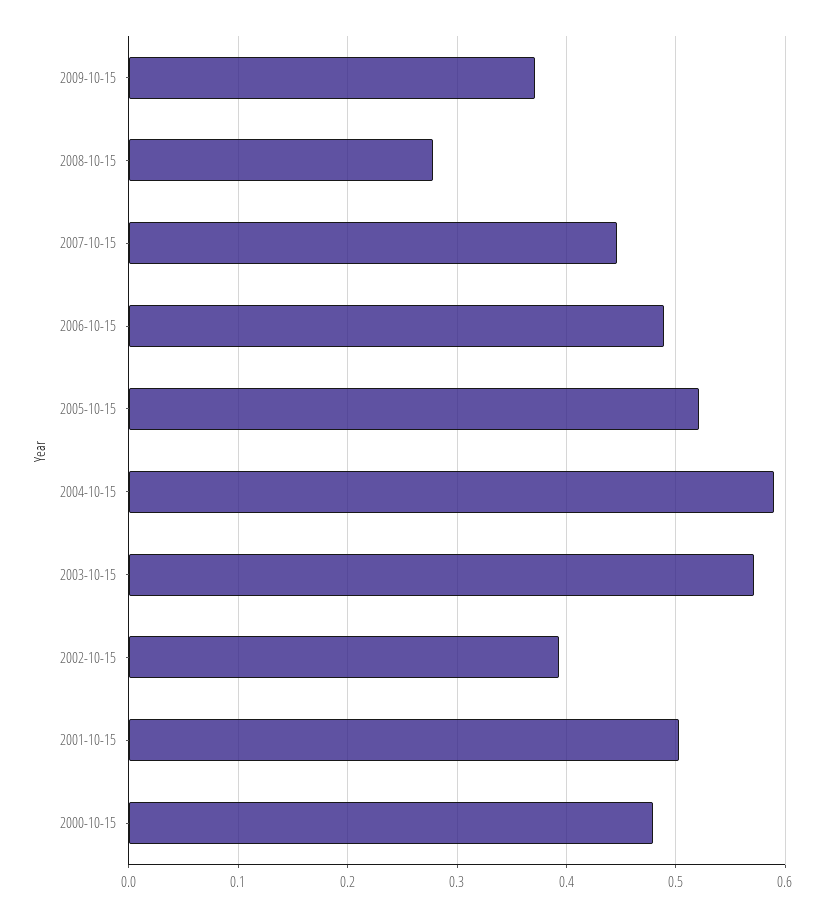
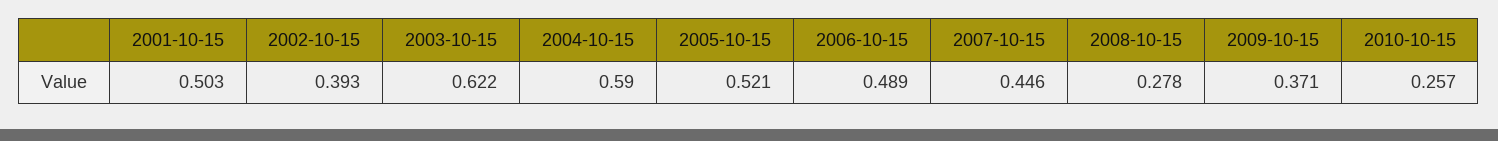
2003-10-15: 0.57 -> 0.622
2000-10-15: 0.48 -> none
2010-10-15: none -> 0.257

